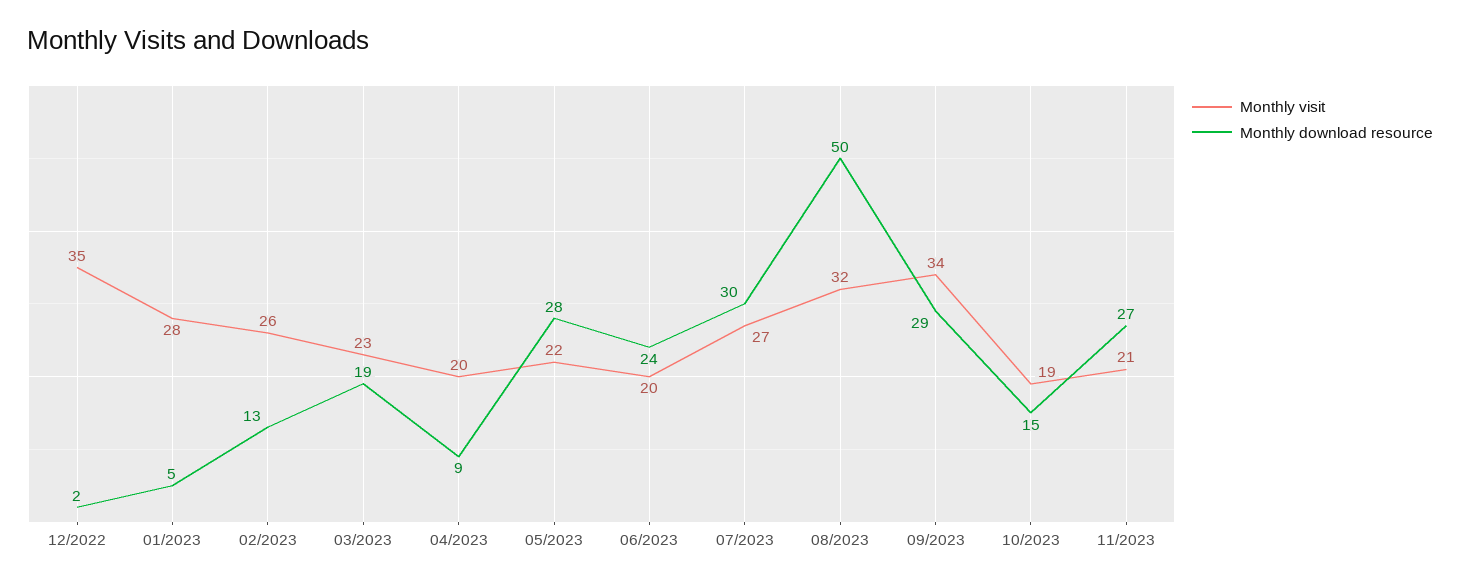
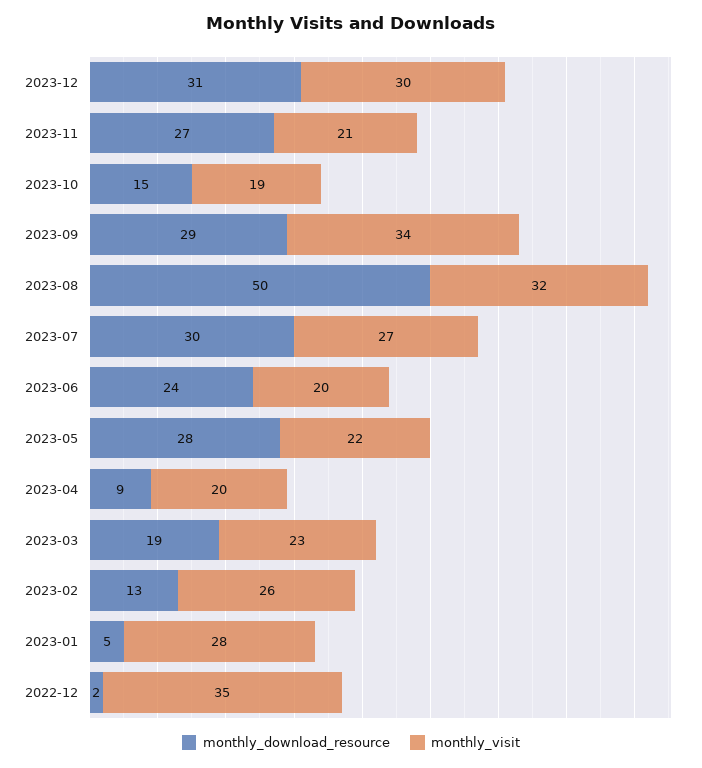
Monthly download resource, 2023-12: none -> 31
Monthly visit, 2023-12: none -> 30

